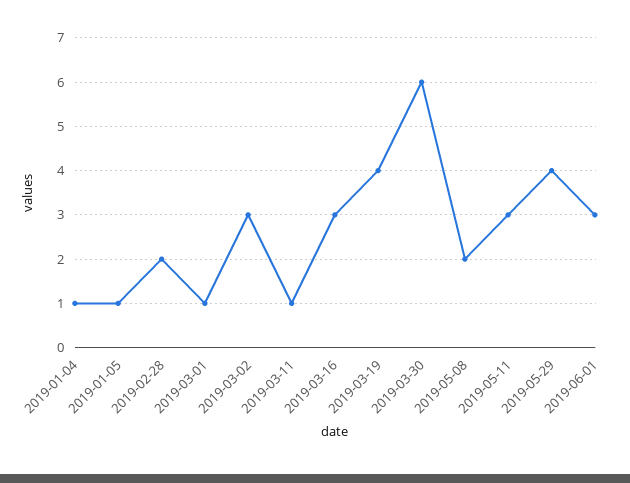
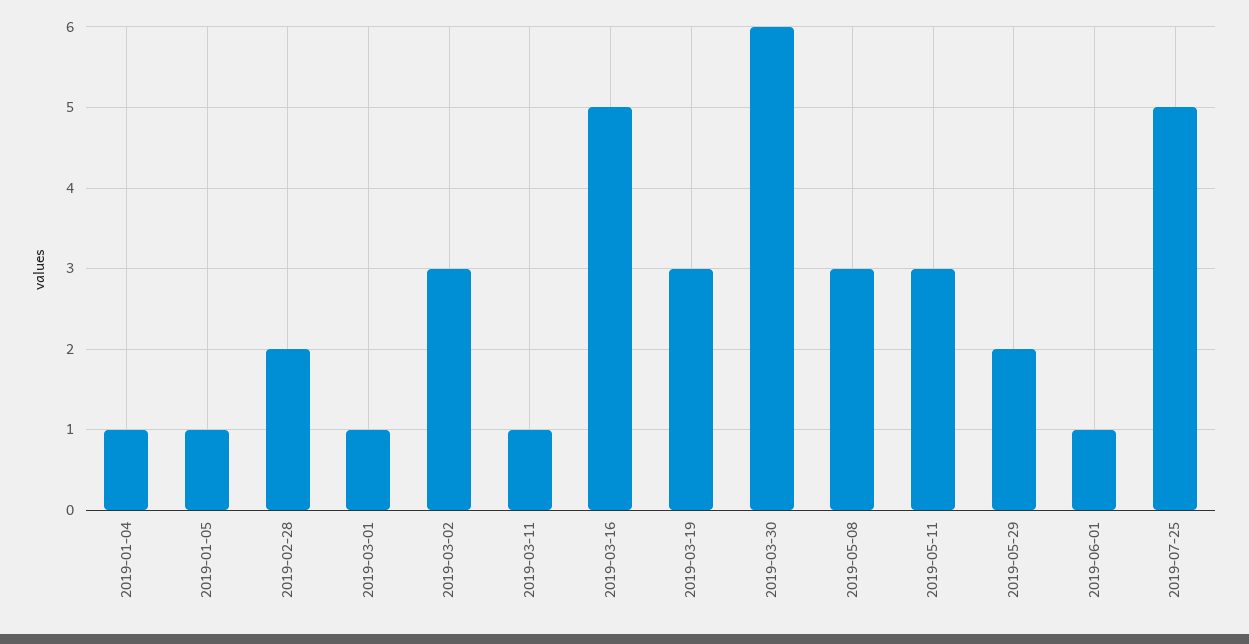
2019-03-16: 3 -> 5
2019-03-19: 4 -> 3
2019-05-08: 2 -> 3
2019-05-29: 4 -> 2
2019-06-01: 3 -> 1
2019-07-25: none -> 5

